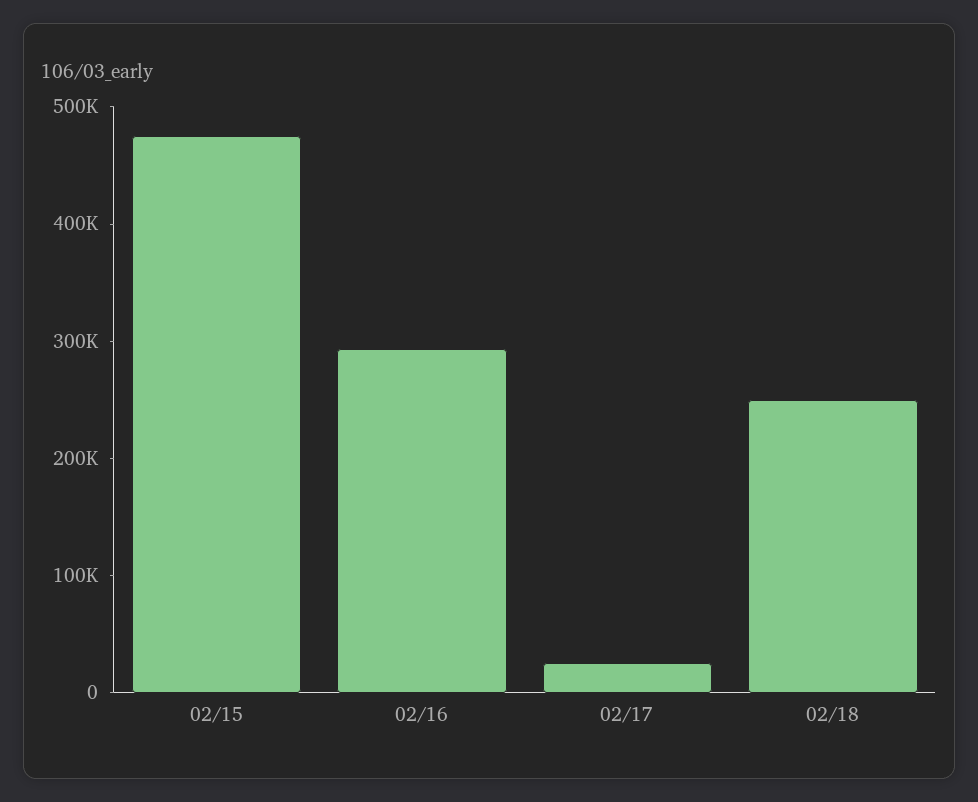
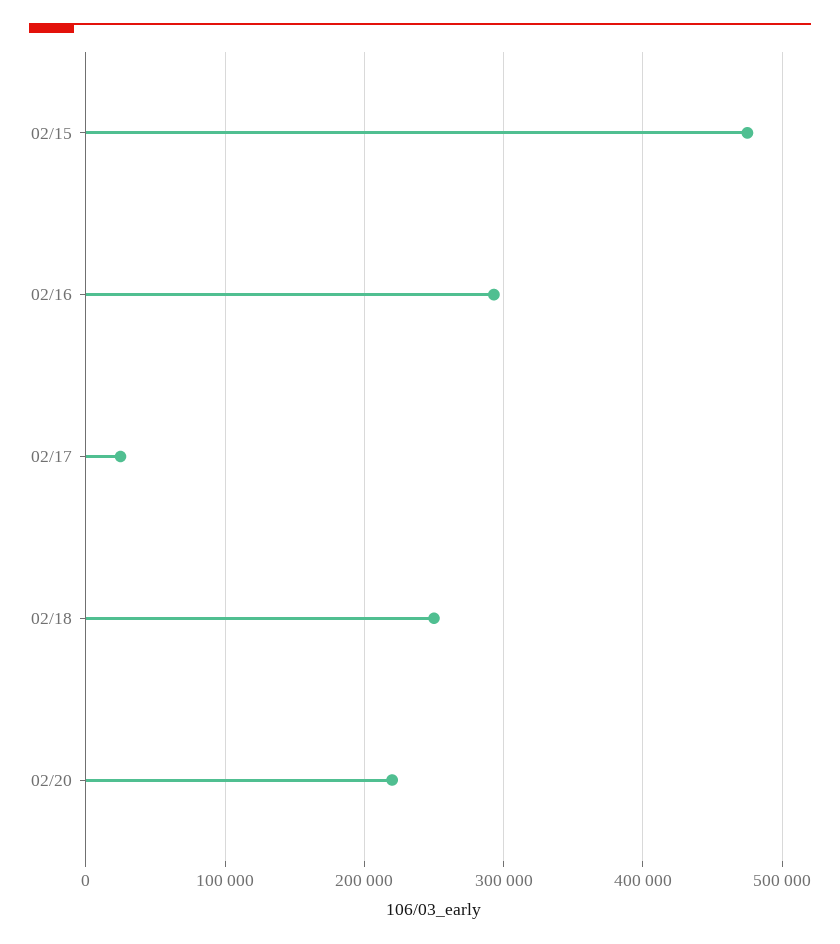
02/20: none -> 220000

